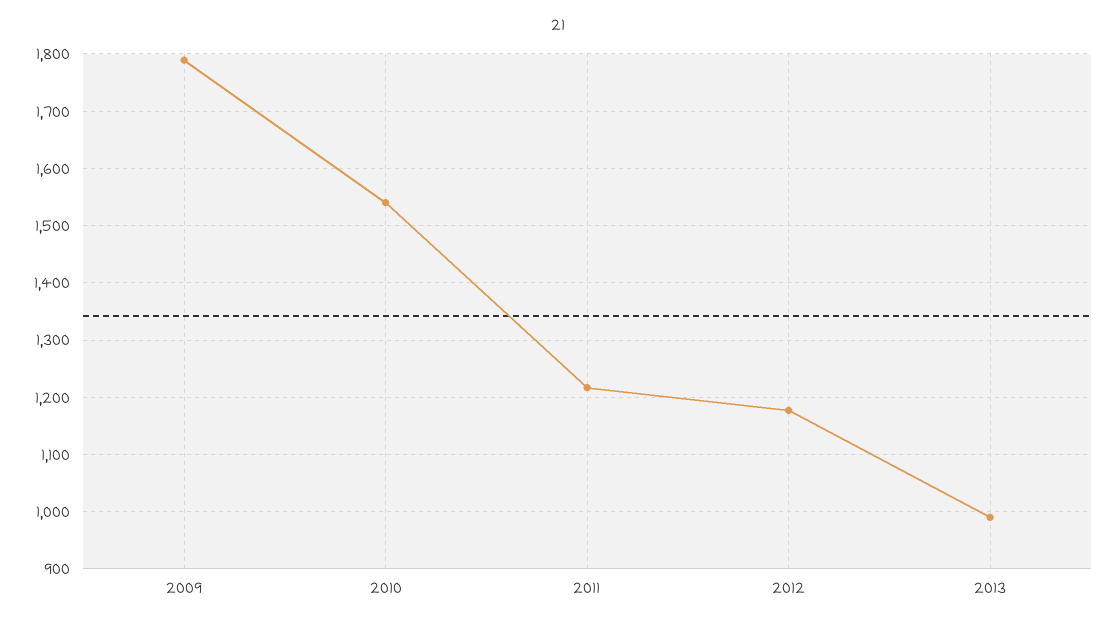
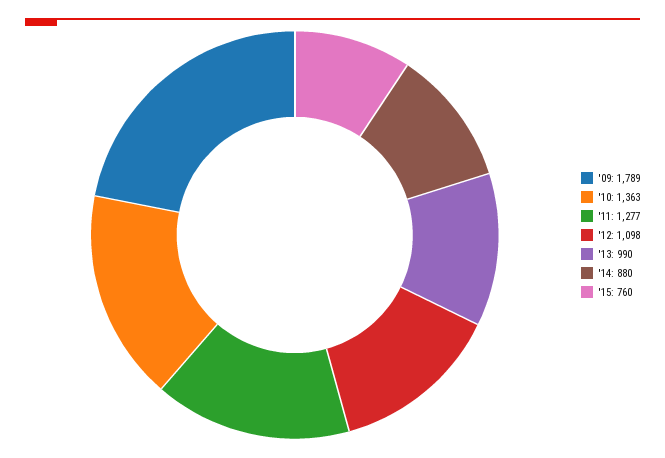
2010: 1540 -> 1363
2011: 1220 -> 1277
2012: 1180 -> 1098
'14: none -> 880
'15: none -> 760

